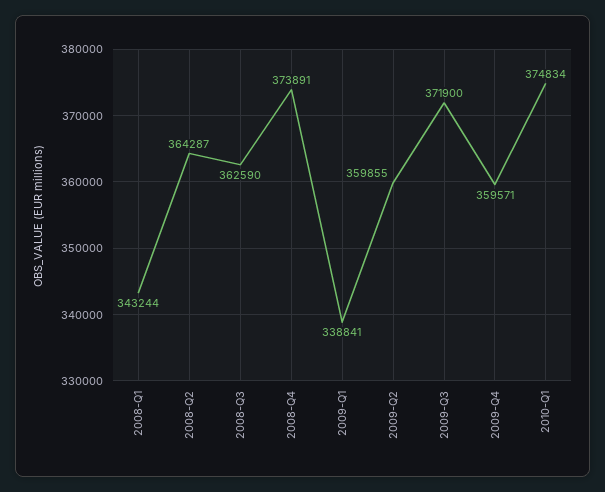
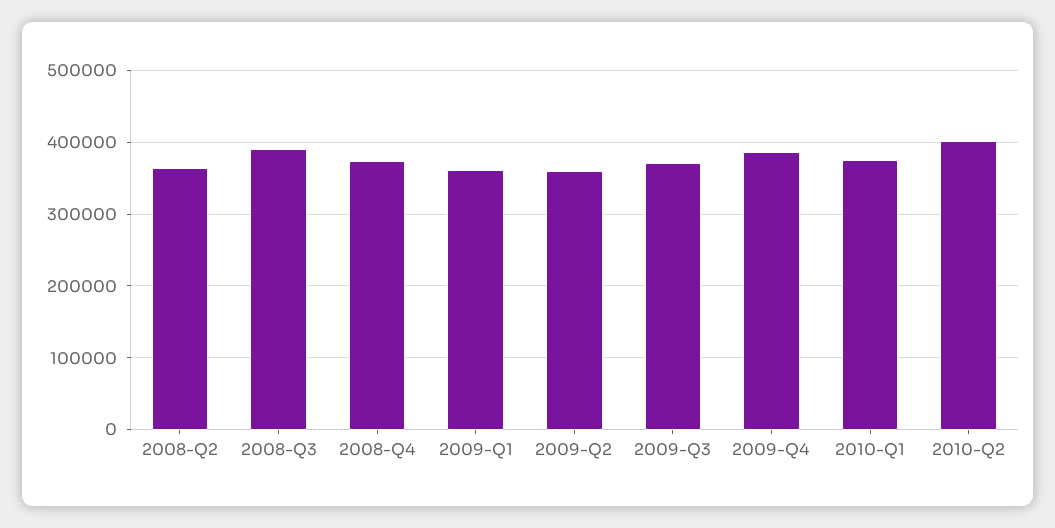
2008-Q1: 343244 -> none
2008-Q3: 362590 -> 390000
2009-Q1: 338841 -> 360000
2009-Q4: 359571 -> 390000
2010-Q2: none -> 400000

